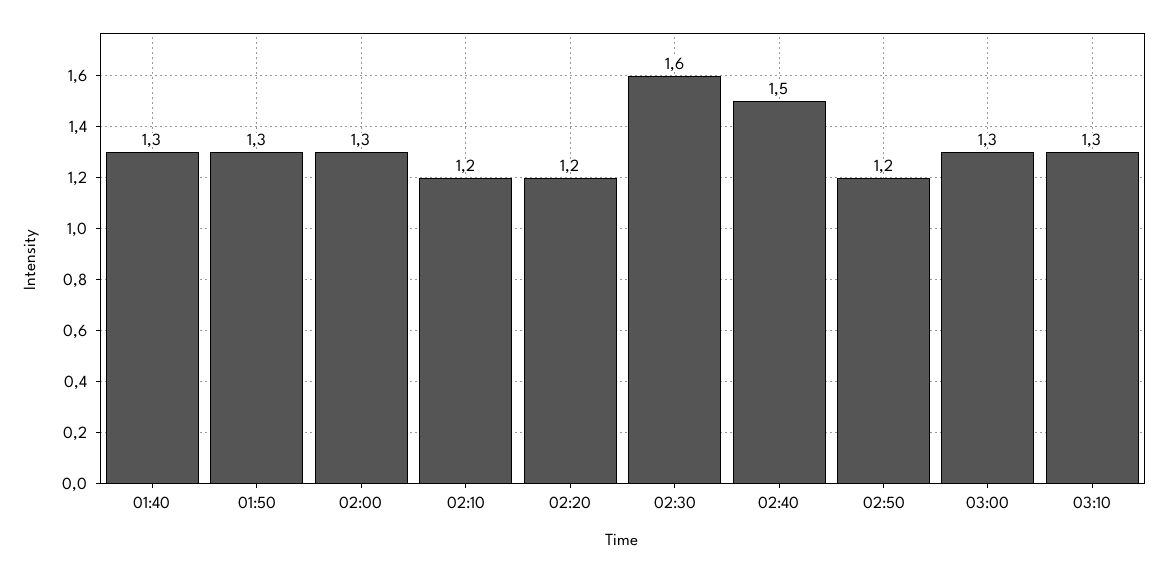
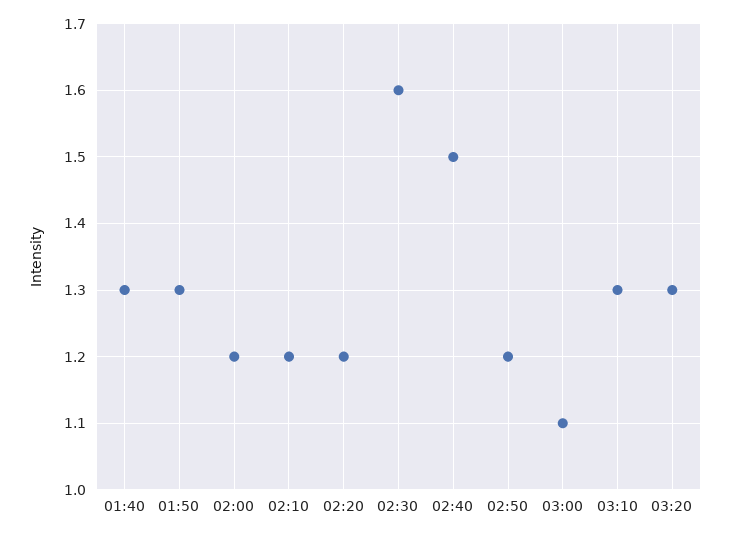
02:00: 1.3 -> 1.2
03:00: 1.3 -> 1.1
03:20: none -> 1.3

